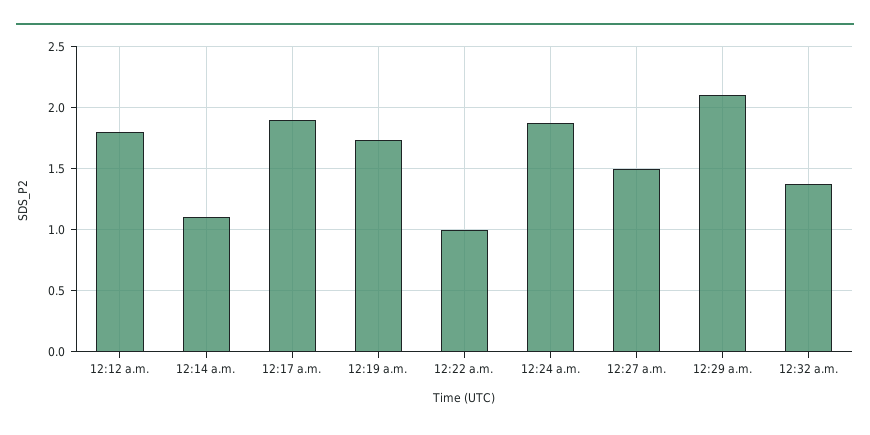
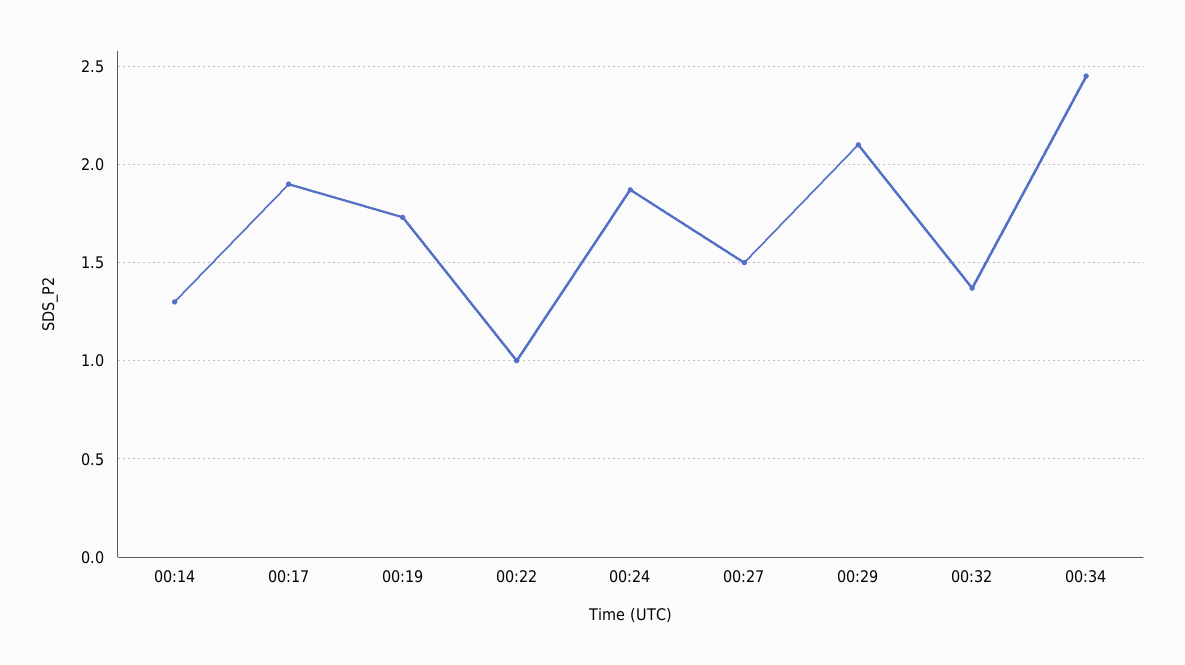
12:12 a.m.: 1.8 -> none
12:14 a.m.: 1.1 -> 1.3
00:34: none -> 2.45

